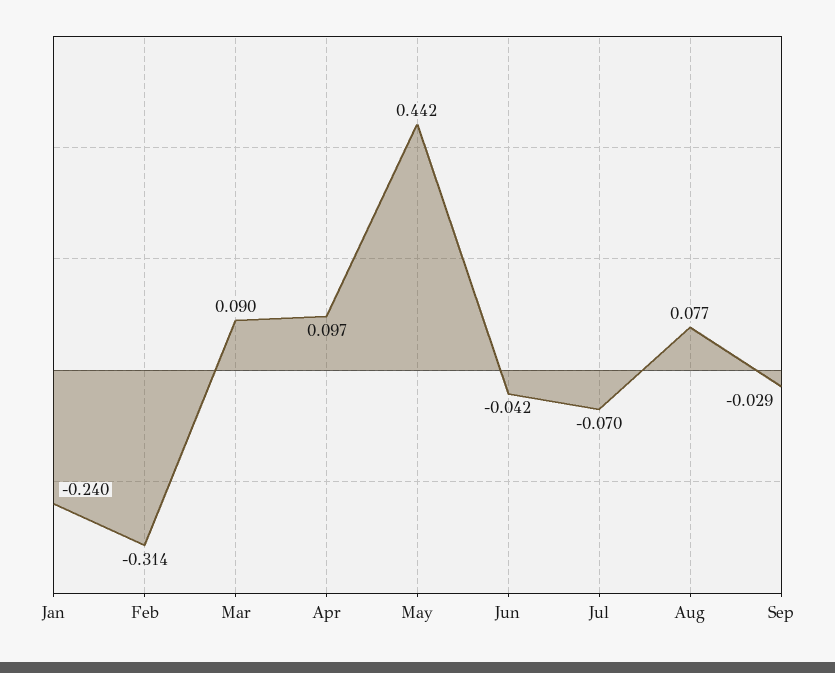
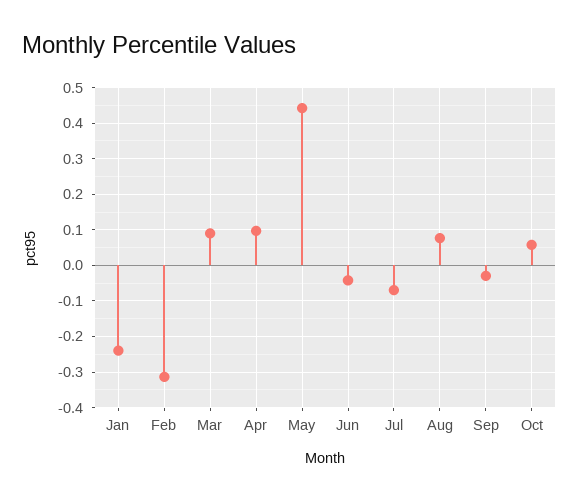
Oct: none -> 0.06

